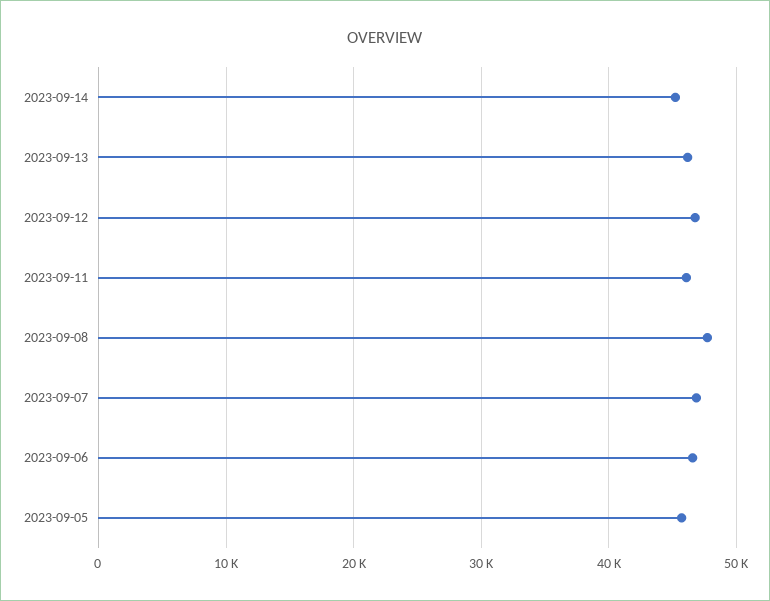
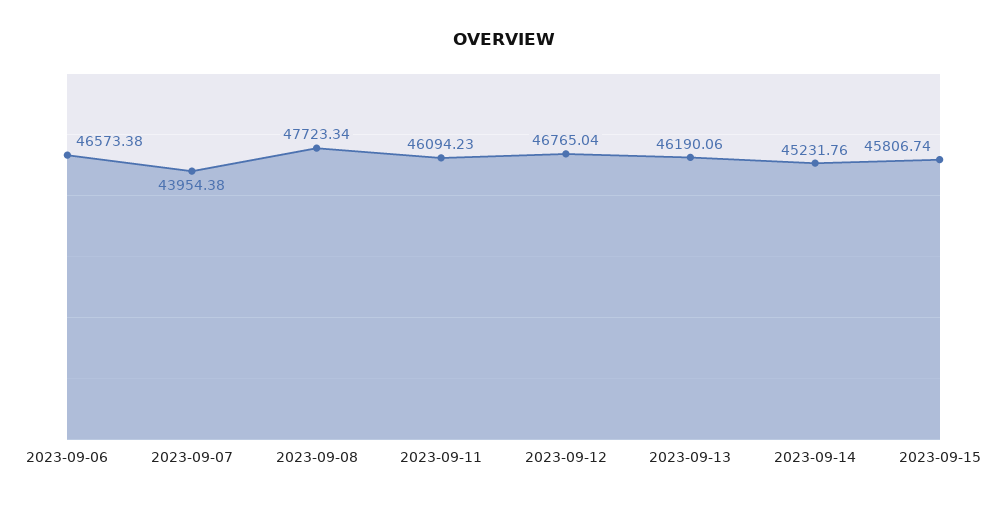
2023-09-07: 47000 -> 43954.38
2023-09-05: 46000 -> none
2023-09-15: none -> 45806.74

